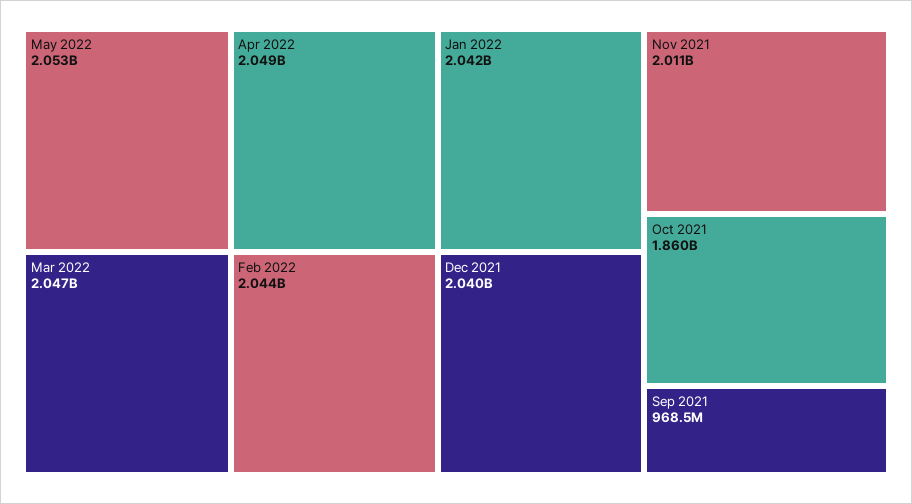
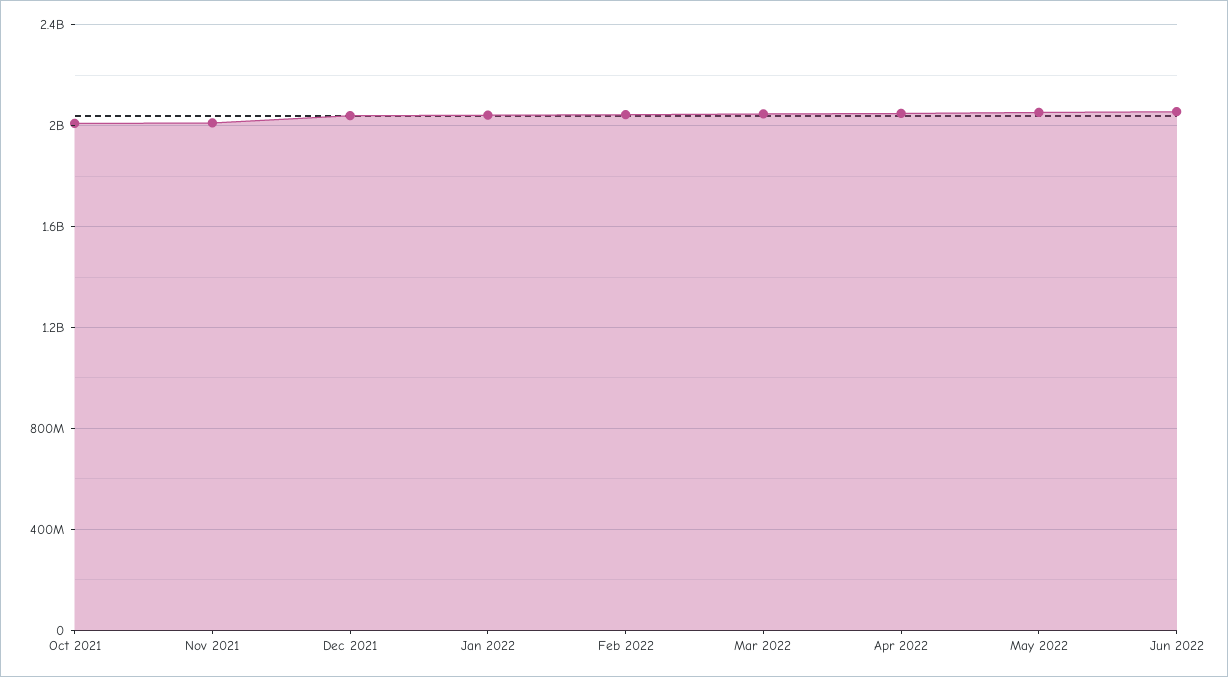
Oct 2021: 1860000000 -> 2000000000
Sep 2021: 968500000 -> none
Jun 2022: none -> 2050000000

